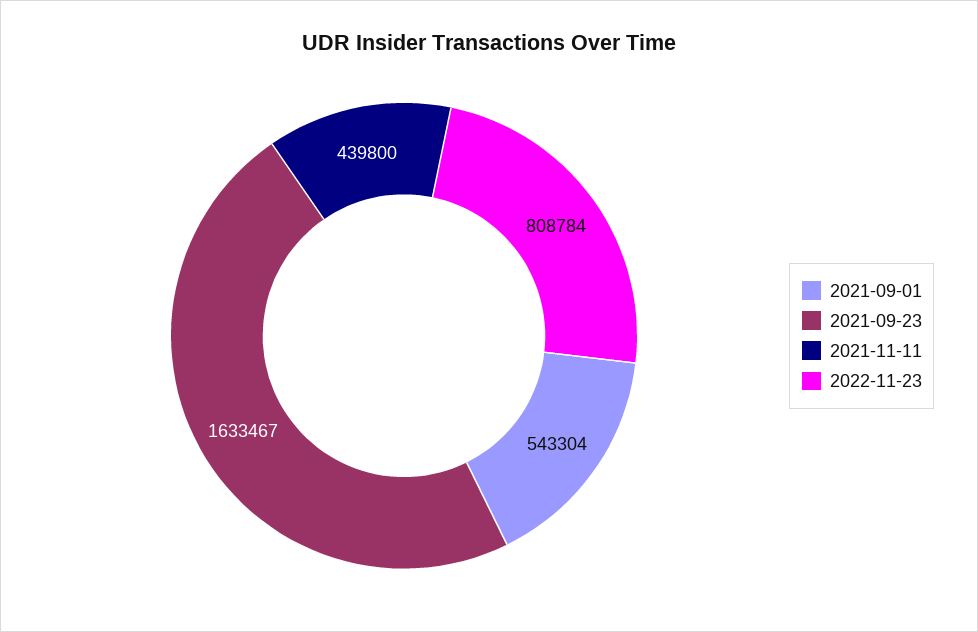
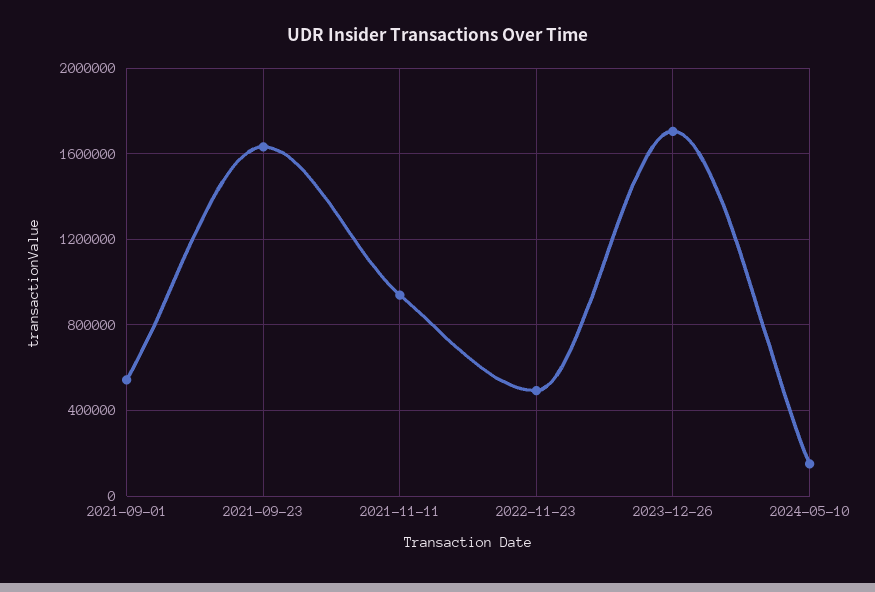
2021-11-11: 439800 -> 950000
2022-11-23: 808784 -> 500000
2023-12-26: none -> 1700000
2024-05-10: none -> 150000

